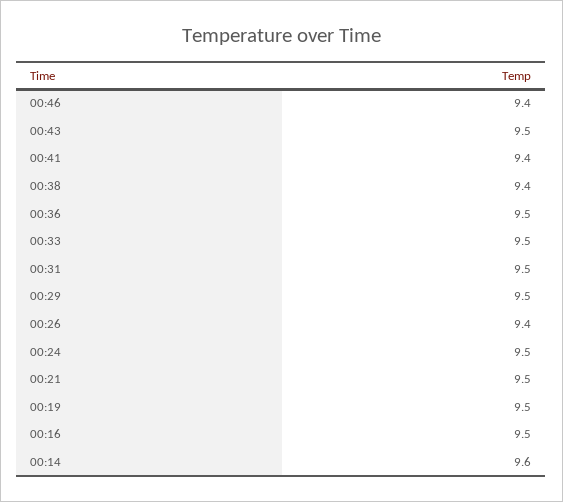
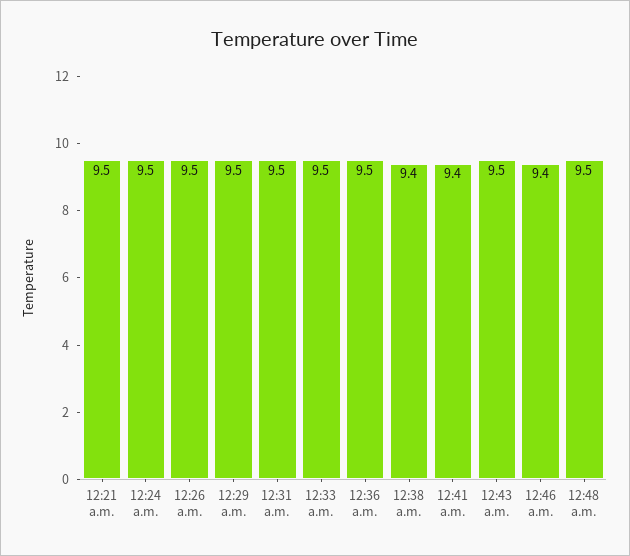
00:26: 9.4 -> 9.5
00:19: 9.5 -> none
00:16: 9.5 -> none
00:14: 9.6 -> none
12:48 a.m.: none -> 9.5

